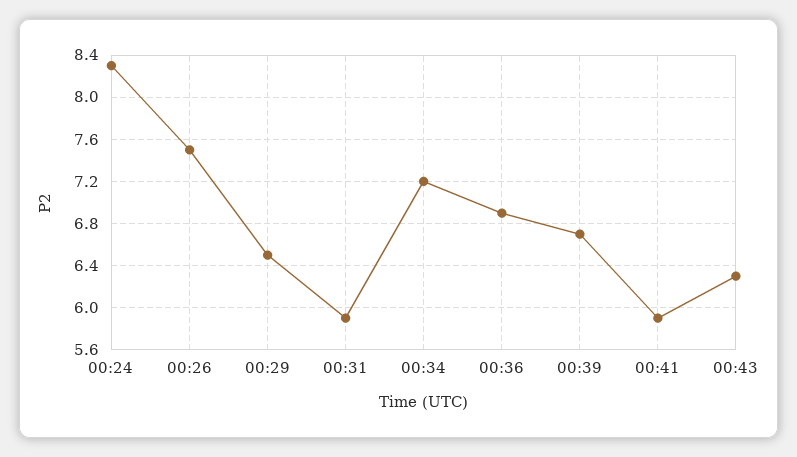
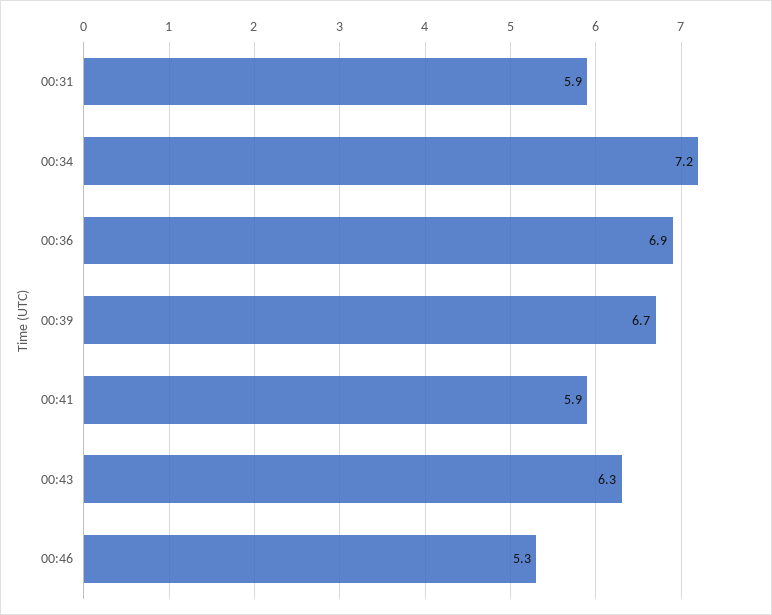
00:24: 8.3 -> none
00:26: 7.5 -> none
00:29: 6.5 -> none
00:46: none -> 5.3

